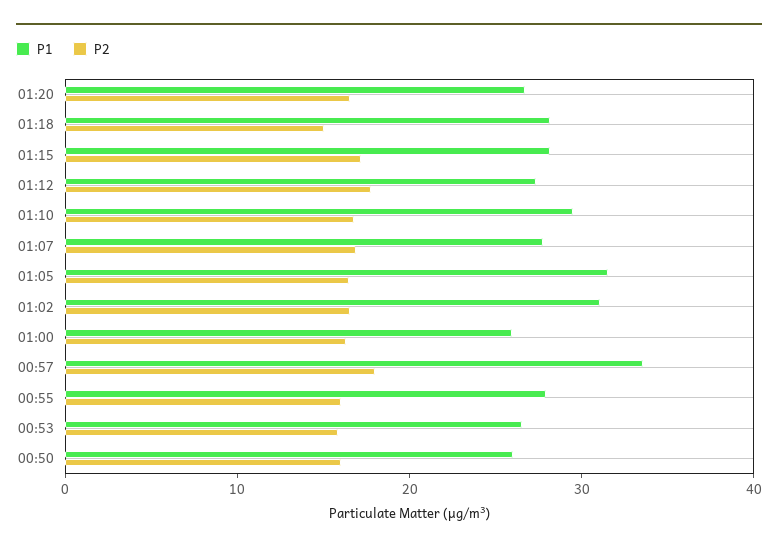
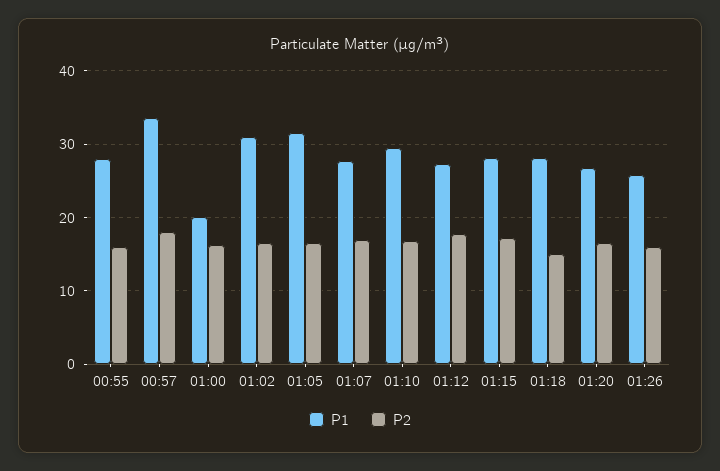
P1, 01:00: 26 -> 20
P1, 00:53: 26 -> none
P2, 00:53: 16 -> none
P1, 00:50: 26 -> none
P2, 00:50: 16 -> none
P1, 01:26: none -> 26
P2, 01:26: none -> 16

